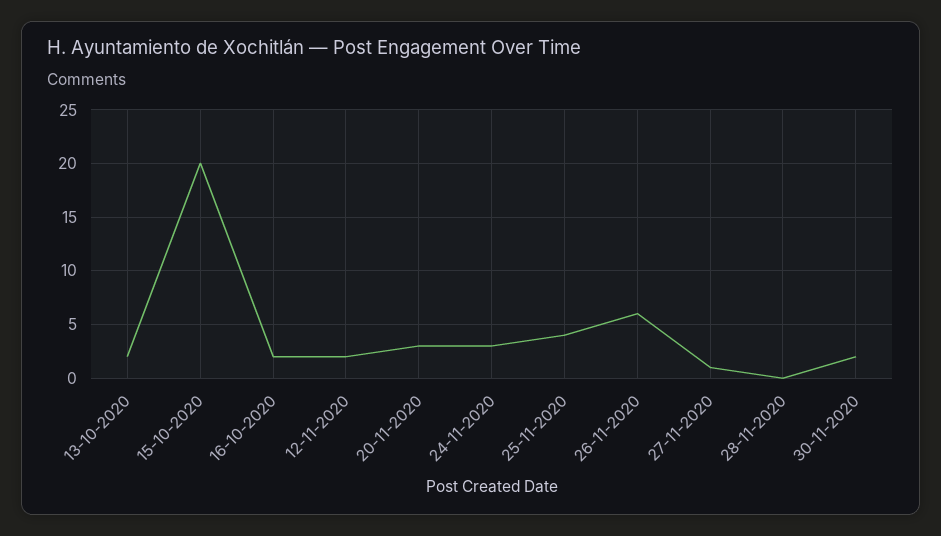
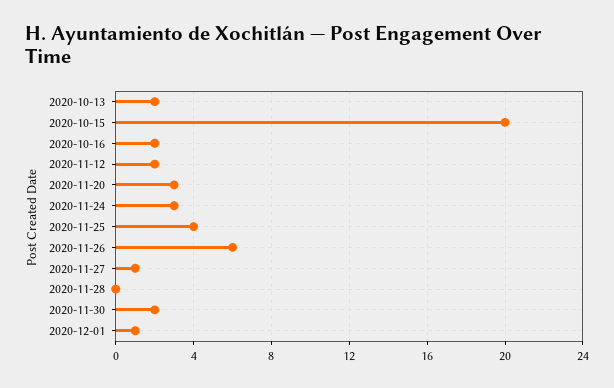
2020-12-01: none -> 1

